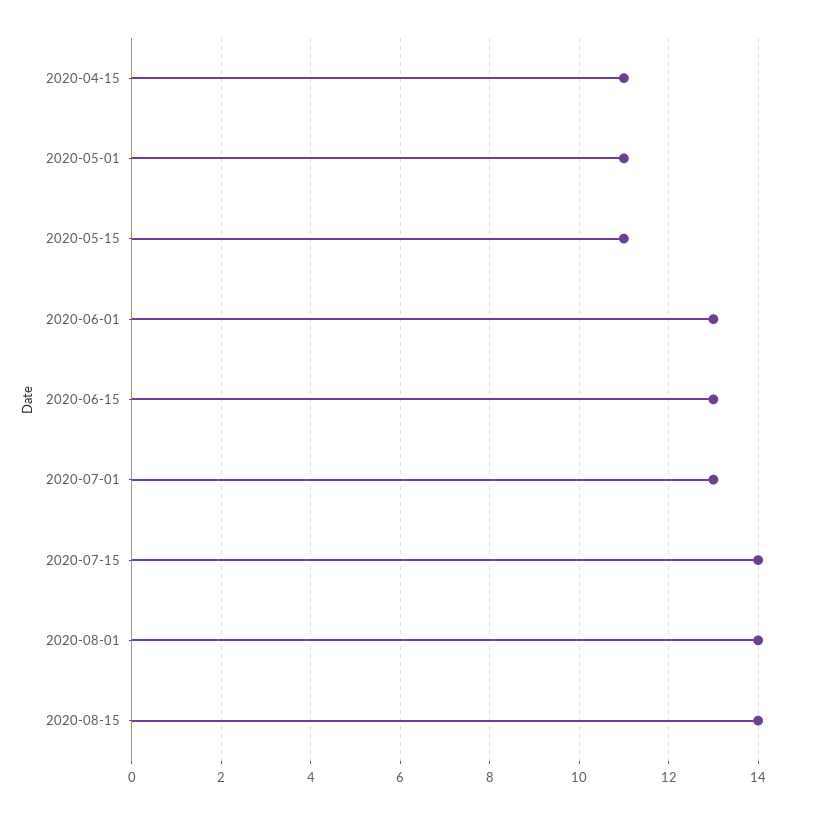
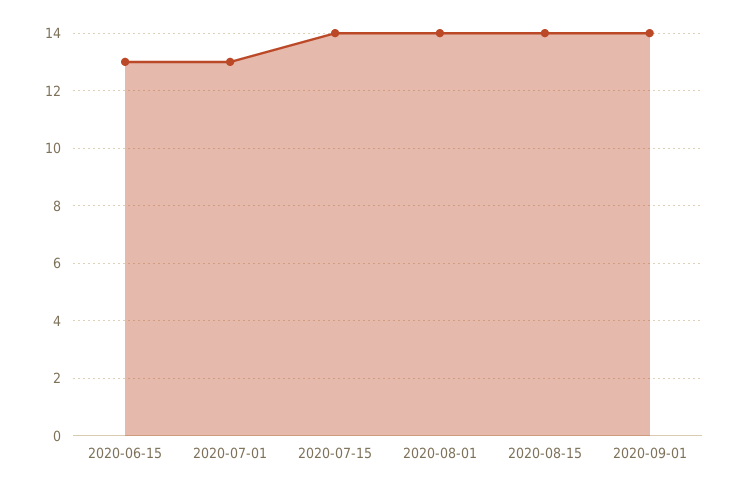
2020-04-15: 11 -> none
2020-05-01: 11 -> none
2020-05-15: 11 -> none
2020-06-01: 13 -> none
2020-09-01: none -> 14

